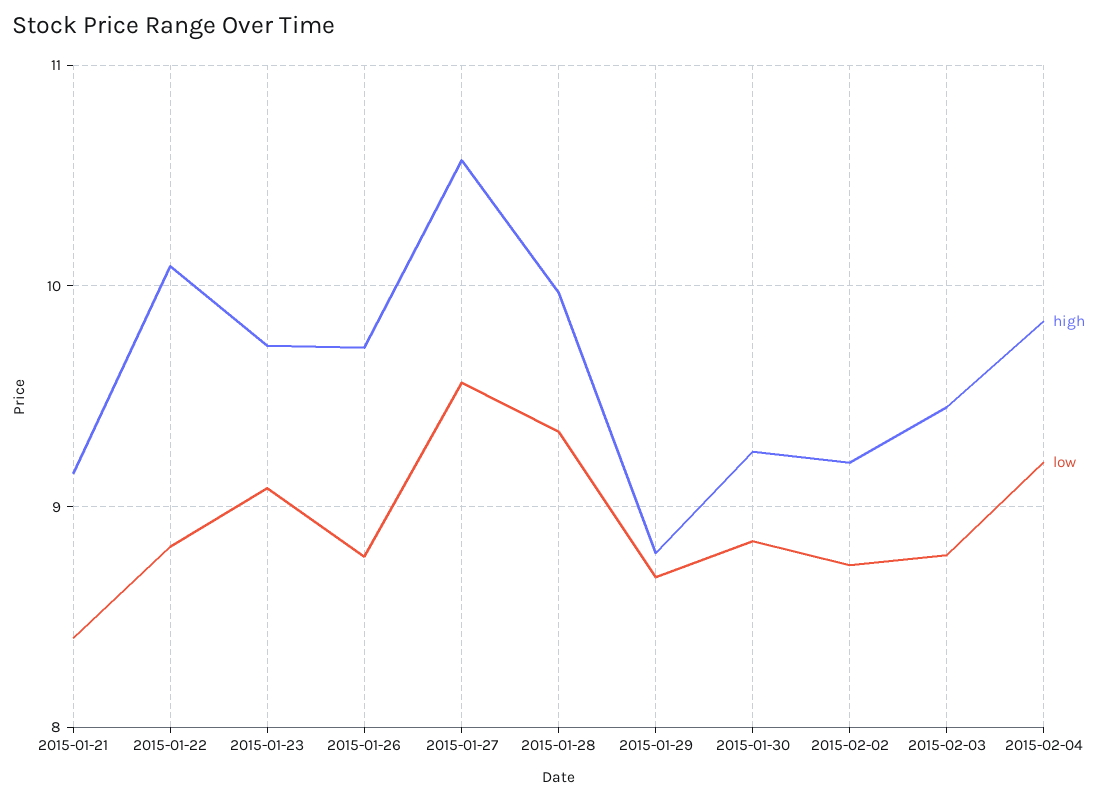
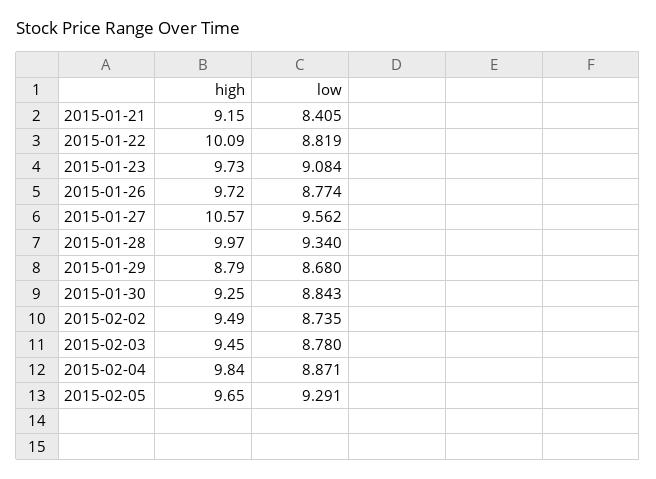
high, 2015-02-02: 9.2 -> 9.49
low, 2015-02-04: 9.2 -> 8.871
high, 2015-02-05: none -> 9.65
low, 2015-02-05: none -> 9.291

